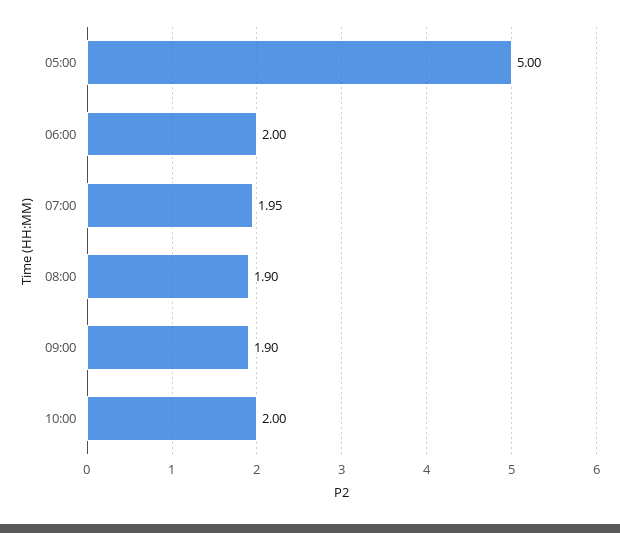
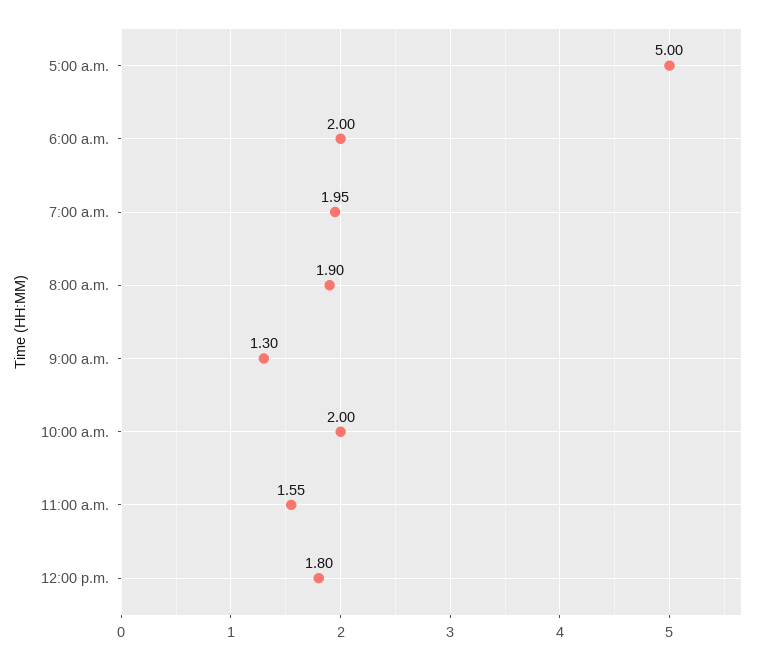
09:00: 1.9 -> 1.3
11:00 a.m.: none -> 1.55
12:00 p.m.: none -> 1.8

